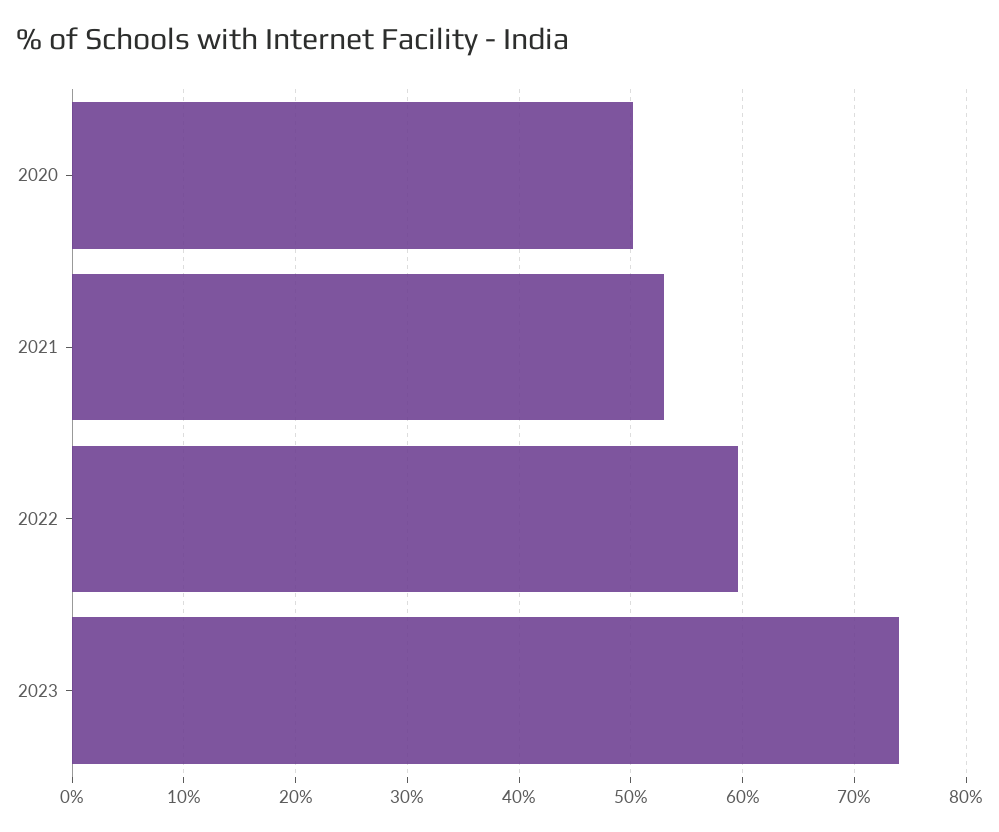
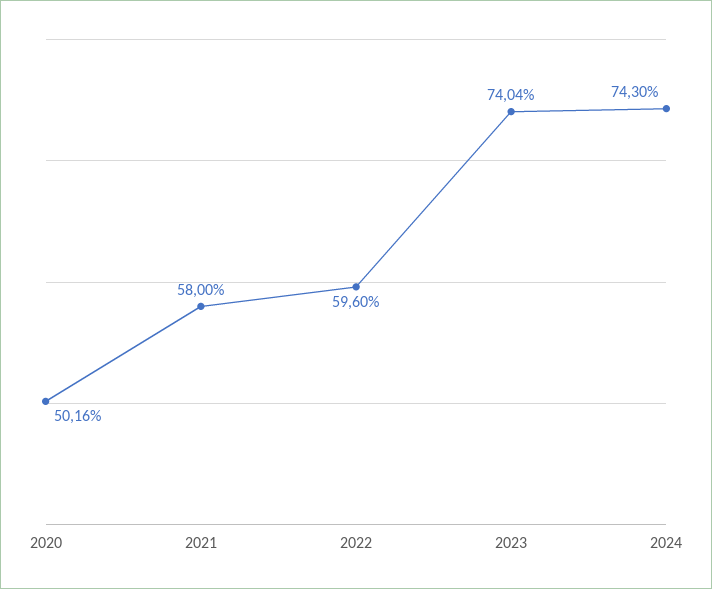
2021: 53 -> 58
2024: none -> 74.3

